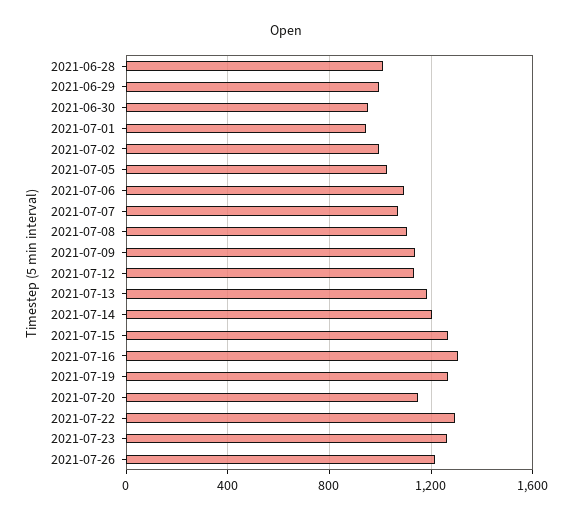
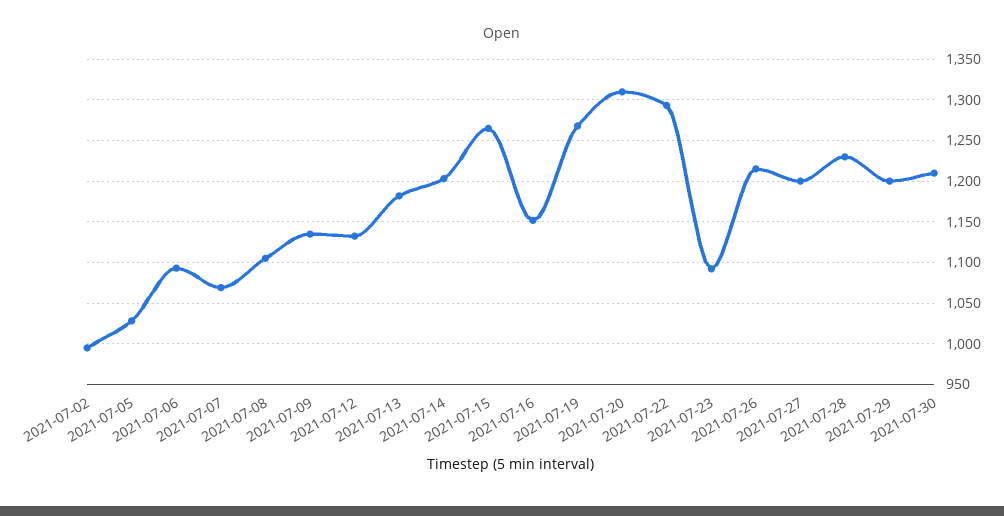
2021-06-28: 1000 -> none
2021-06-29: 1000 -> none
2021-06-30: 950 -> none
2021-07-01: 950 -> none
2021-07-16: 1300 -> 1150
2021-07-20: 1150 -> 1310
2021-07-23: 1250 -> 1090
2021-07-27: none -> 1200
2021-07-28: none -> 1230
2021-07-29: none -> 1200
2021-07-30: none -> 1210

